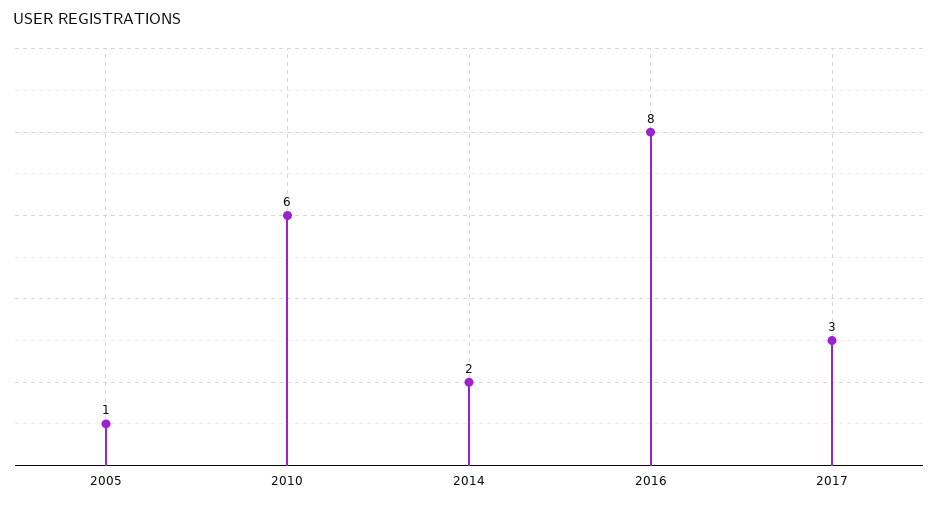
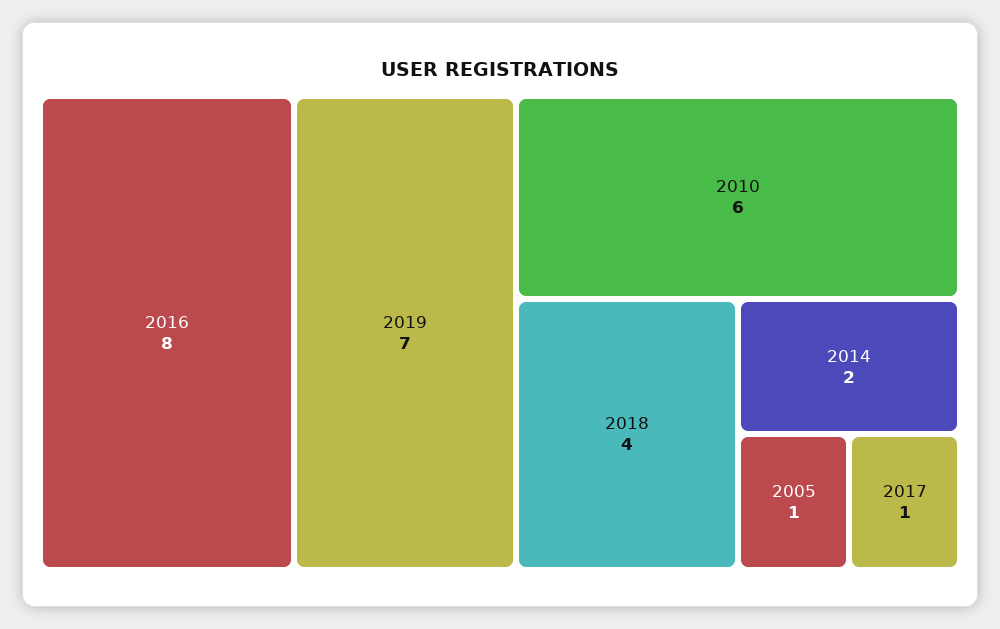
2017: 3 -> 1
2019: none -> 7
2018: none -> 4

